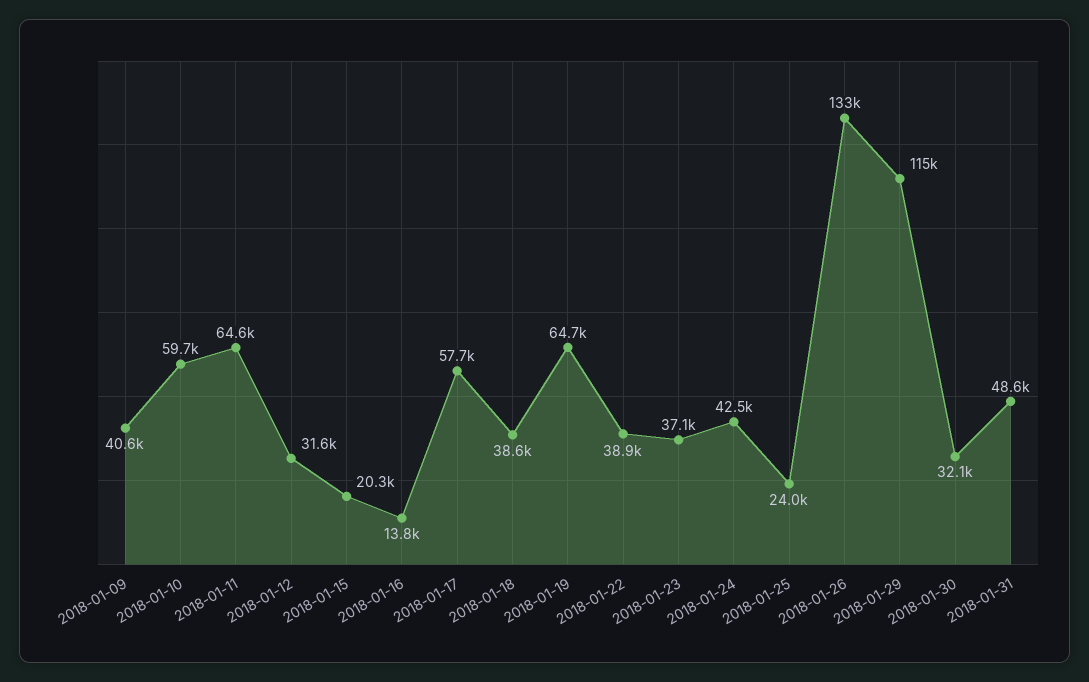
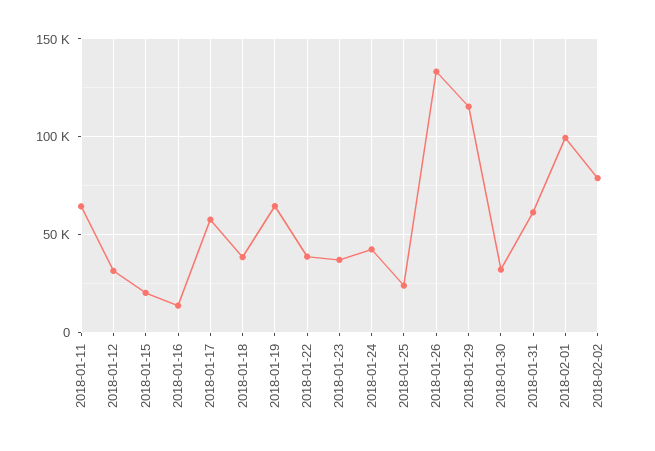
2018-01-09: 40600 -> none
2018-01-10: 59700 -> none
2018-01-31: 48600 -> 60000
2018-02-01: none -> 100000
2018-02-02: none -> 80000

